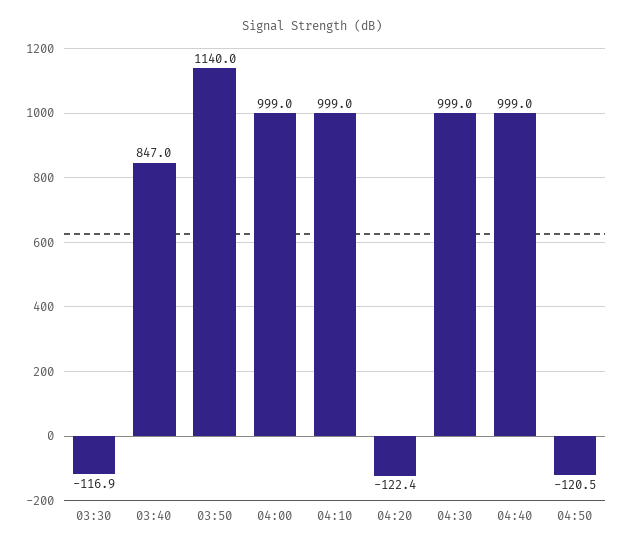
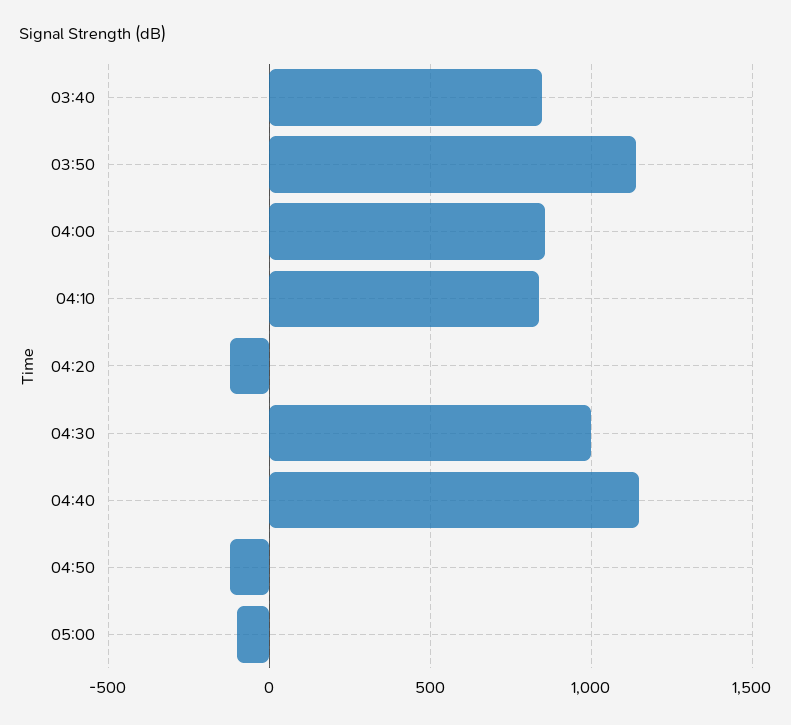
03:30: -116.9 -> none
04:00: 999 -> 850
04:10: 999 -> 850
04:40: 999 -> 1150
05:00: none -> -100

